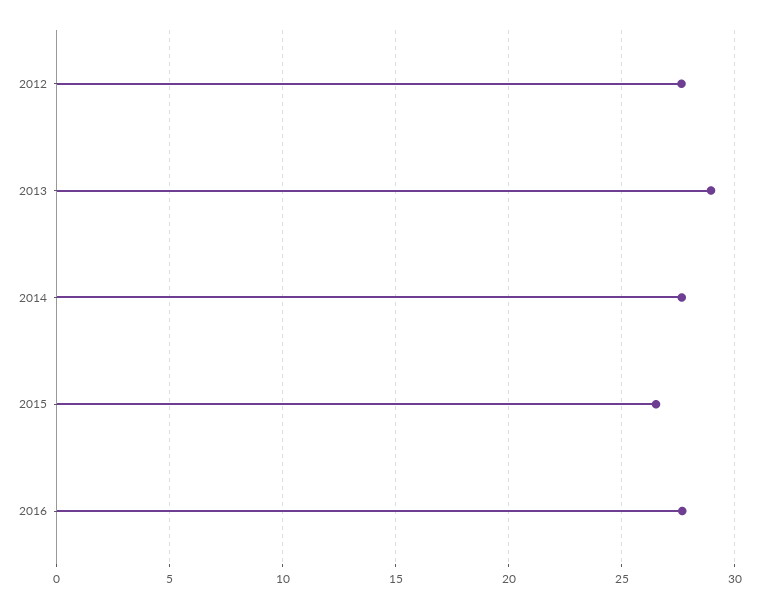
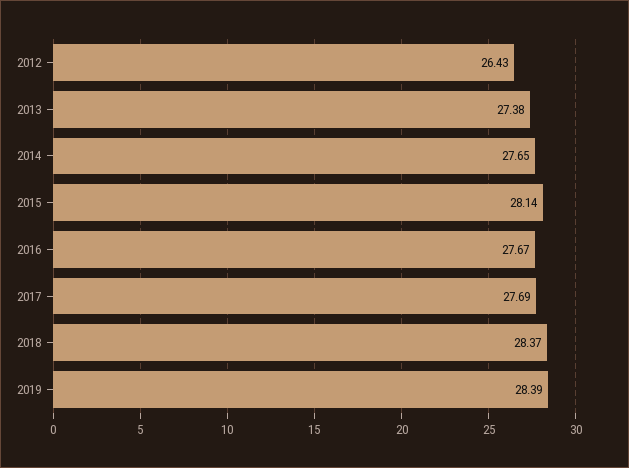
2012: 27.5 -> 26.43
2013: 29 -> 27.38
2015: 26.5 -> 28.14
2017: none -> 27.69
2018: none -> 28.37
2019: none -> 28.39

